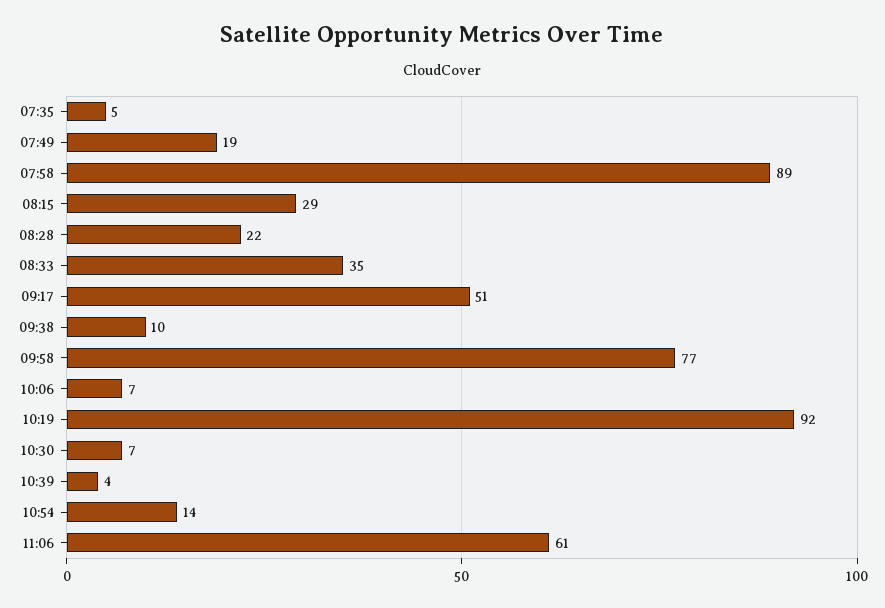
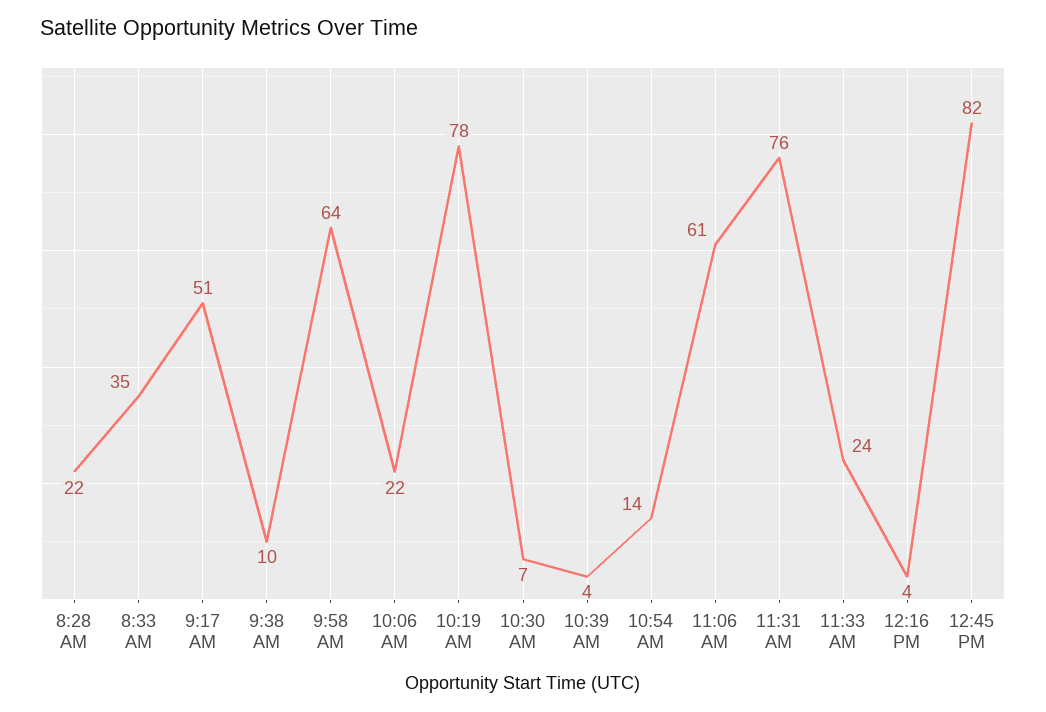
07:35: 5 -> none
07:49: 19 -> none
07:58: 89 -> none
08:15: 29 -> none
09:58: 77 -> 64
10:06: 7 -> 22
10:19: 92 -> 78
11:31 AM: none -> 76
11:33 AM: none -> 24
12:16 PM: none -> 4
12:45 PM: none -> 82

